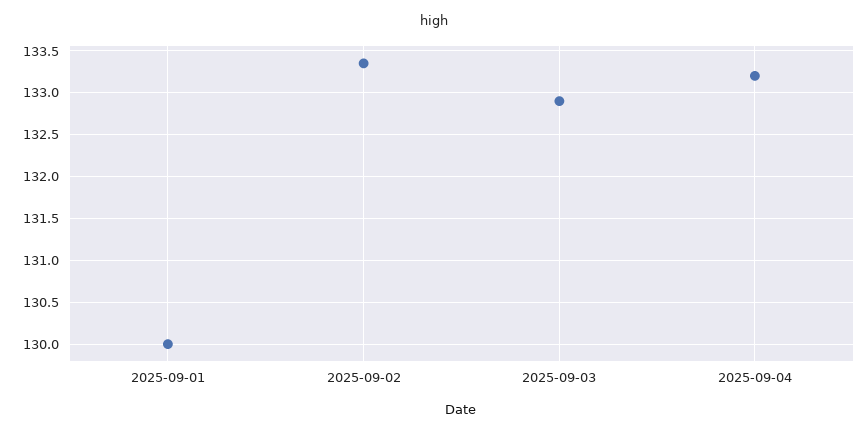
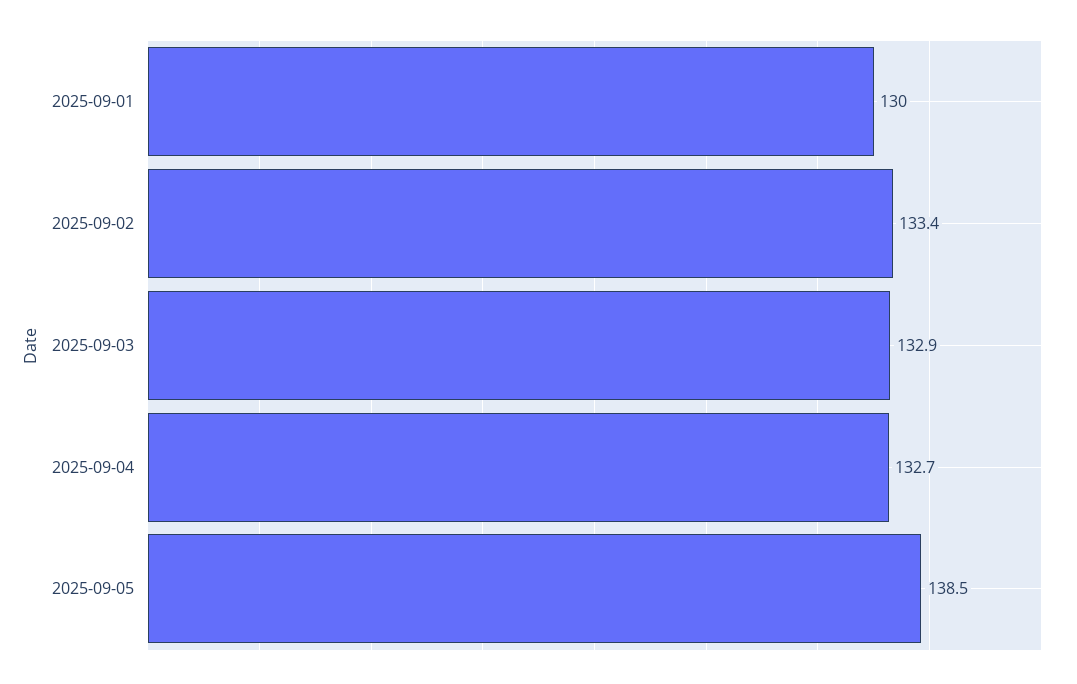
2025-09-04: 133.2 -> 132.7
2025-09-05: none -> 138.5

